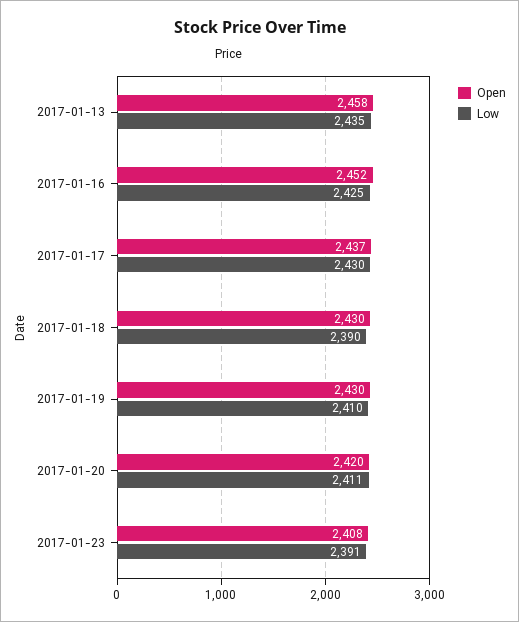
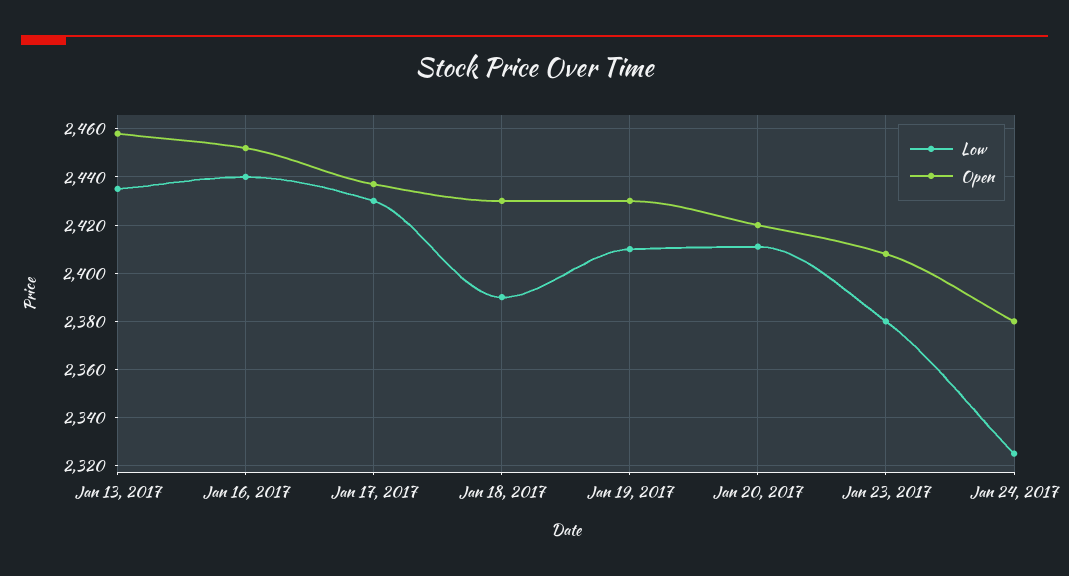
Low, 2017-01-16: 2425 -> 2440
Low, 2017-01-23: 2391 -> 2380
Low, Jan 24, 2017: none -> 2325
Open, Jan 24, 2017: none -> 2380

